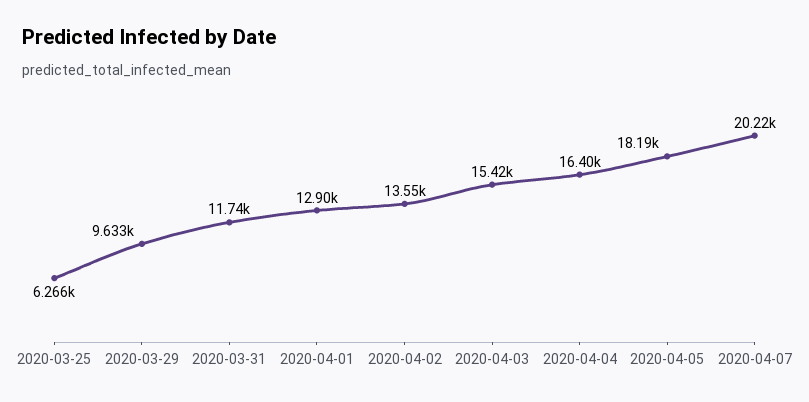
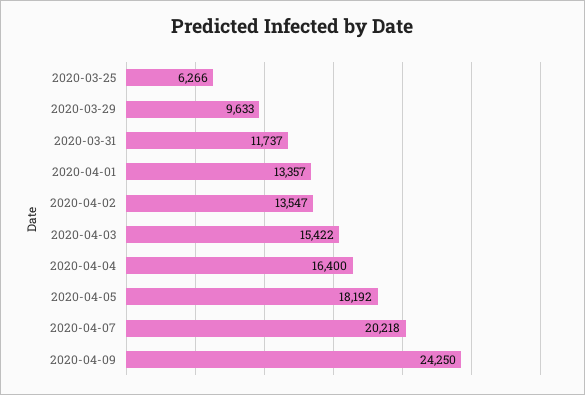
2020-04-01: 12900 -> 13357
2020-04-09: none -> 24250

